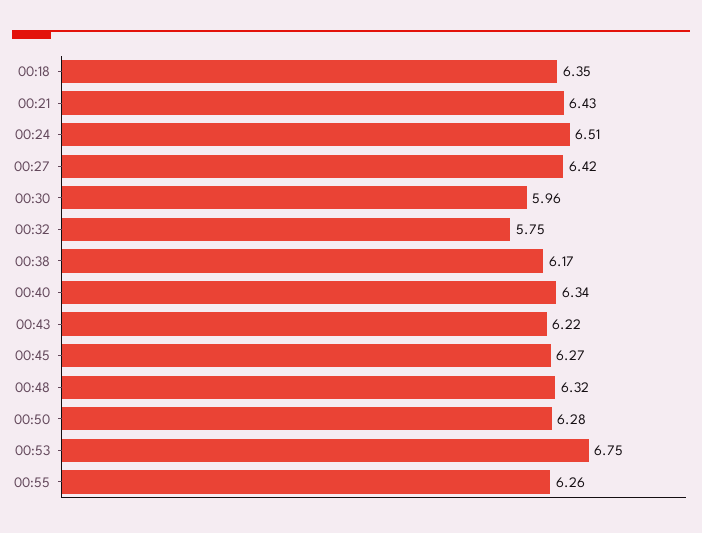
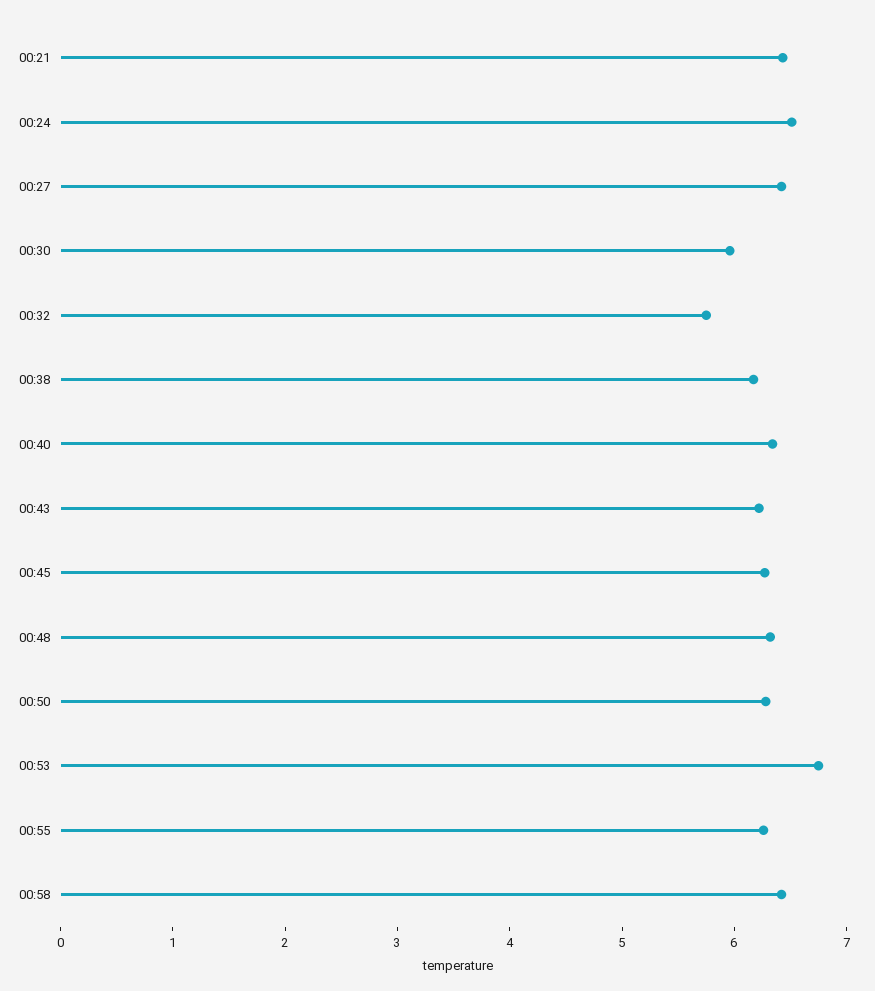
00:18: 6.35 -> none
00:58: none -> 6.4

